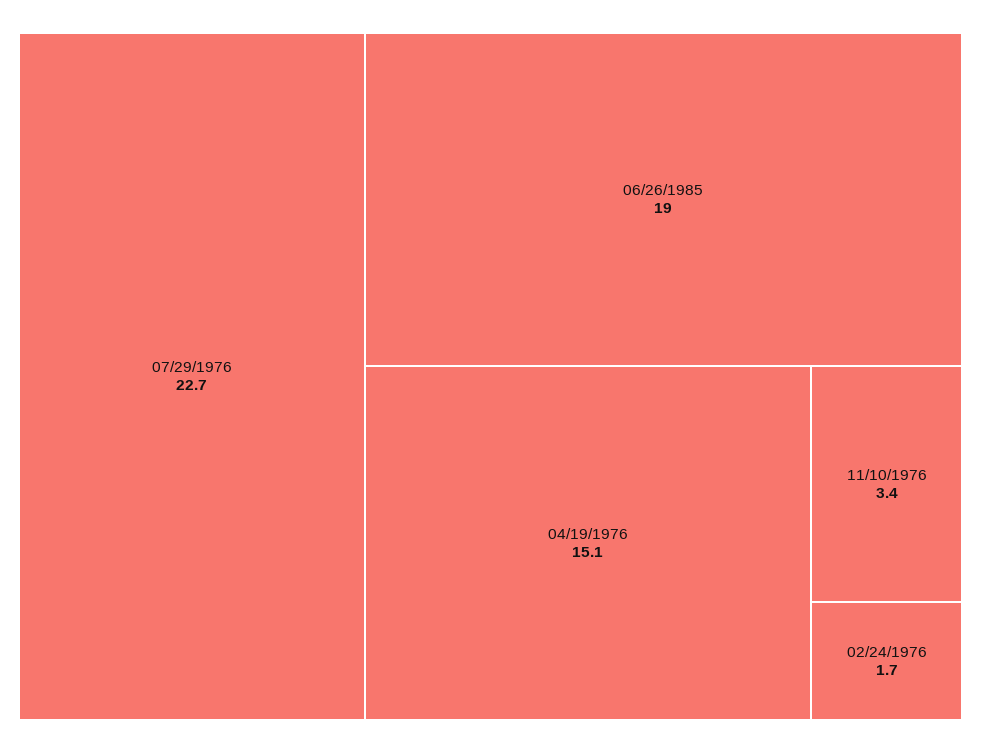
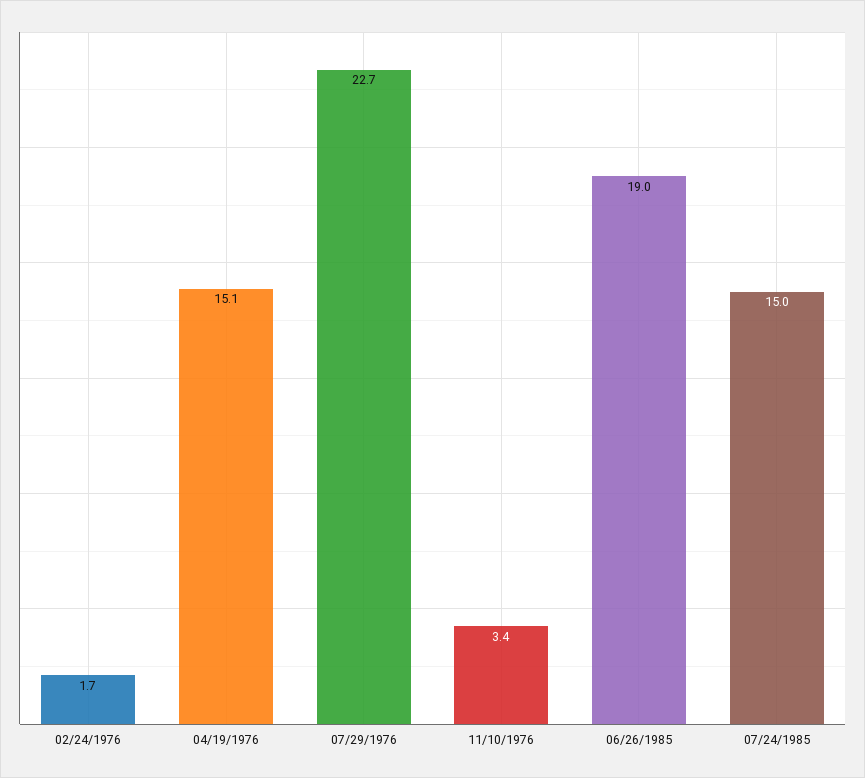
07/24/1985: none -> 15

